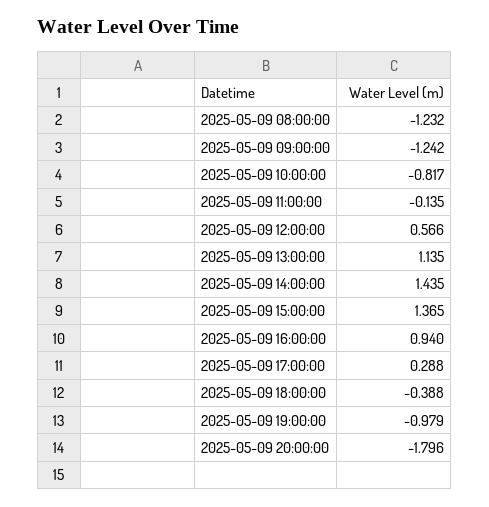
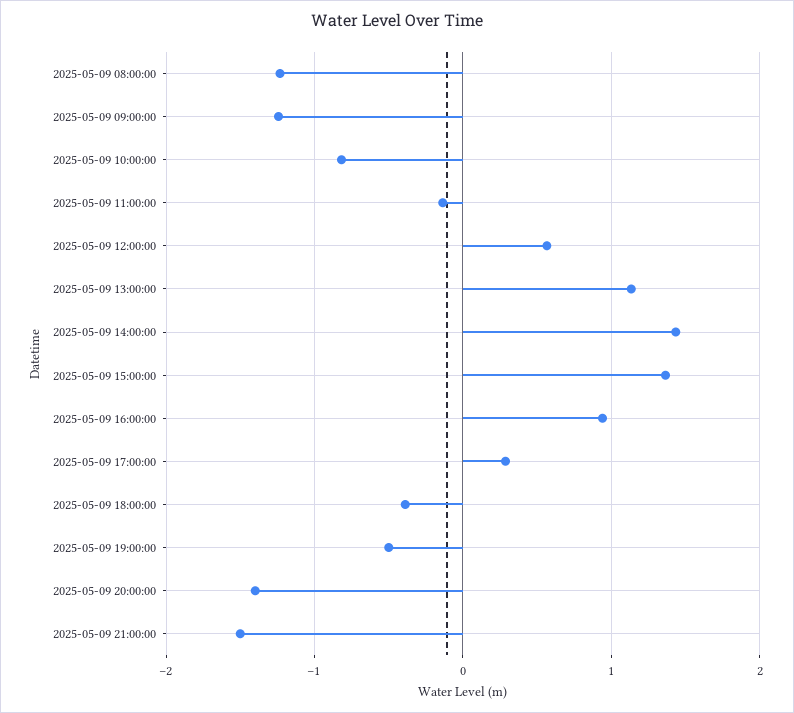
2025-05-09 19:00:00: -0.979 -> -0.5
2025-05-09 20:00:00: -1.796 -> -1.4
2025-05-09 21:00:00: none -> -1.5

